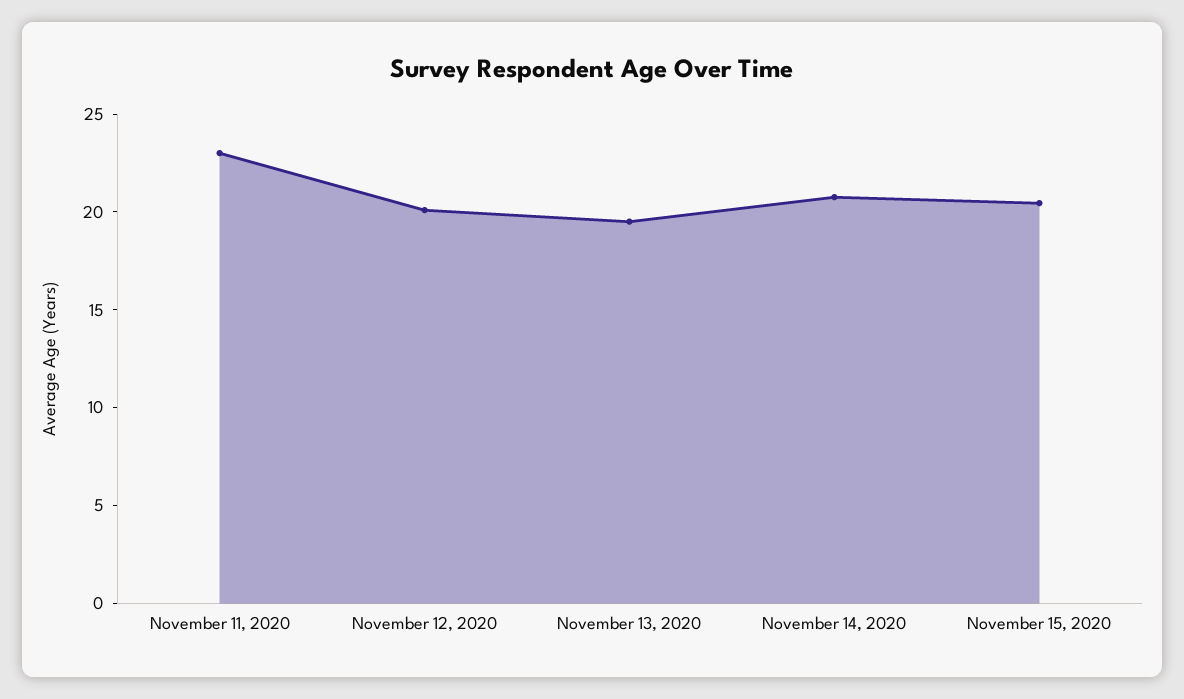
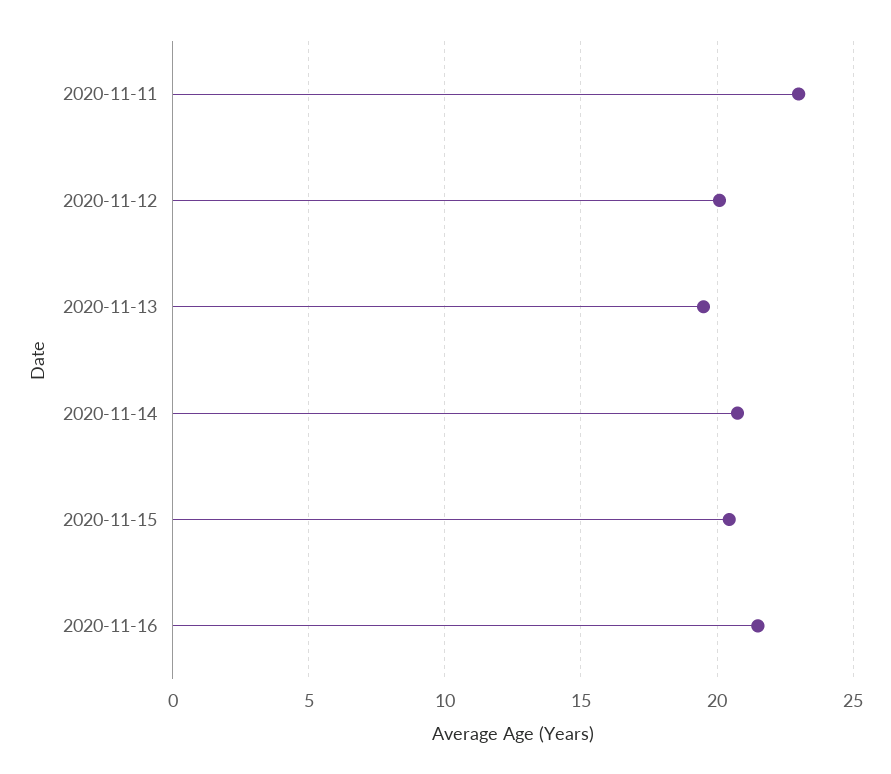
2020-11-16: none -> 21.5

